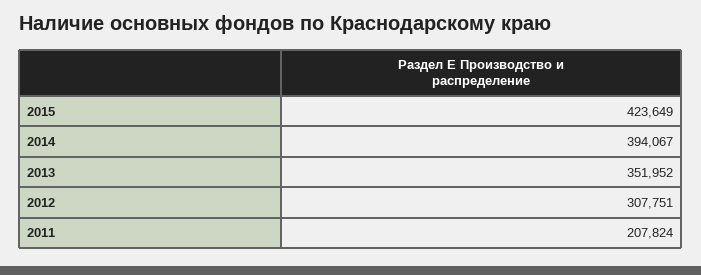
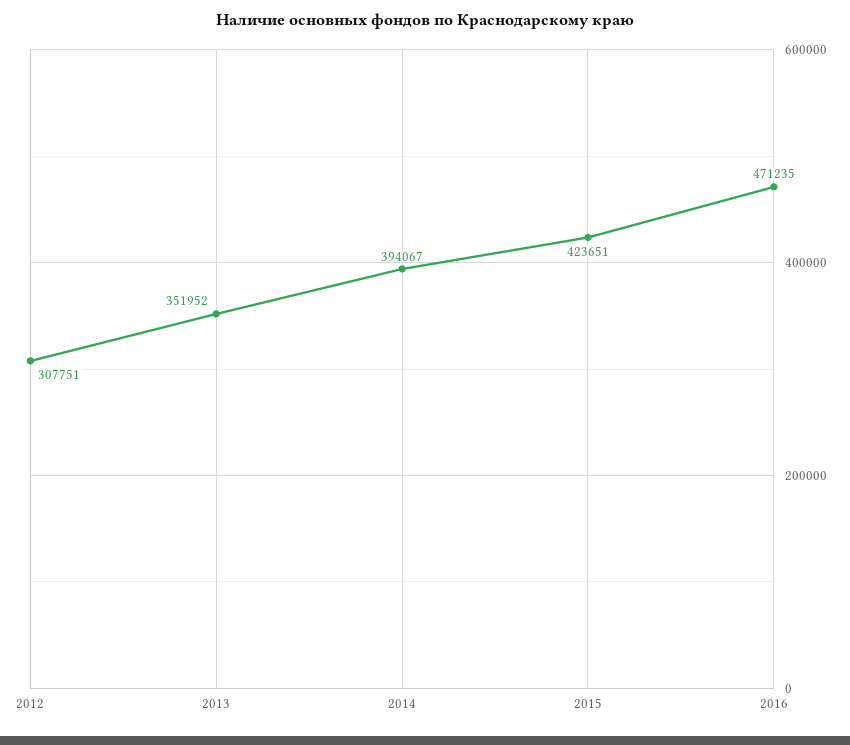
2015: 423649 -> 423651
2011: 207824 -> none
2016: none -> 471235

